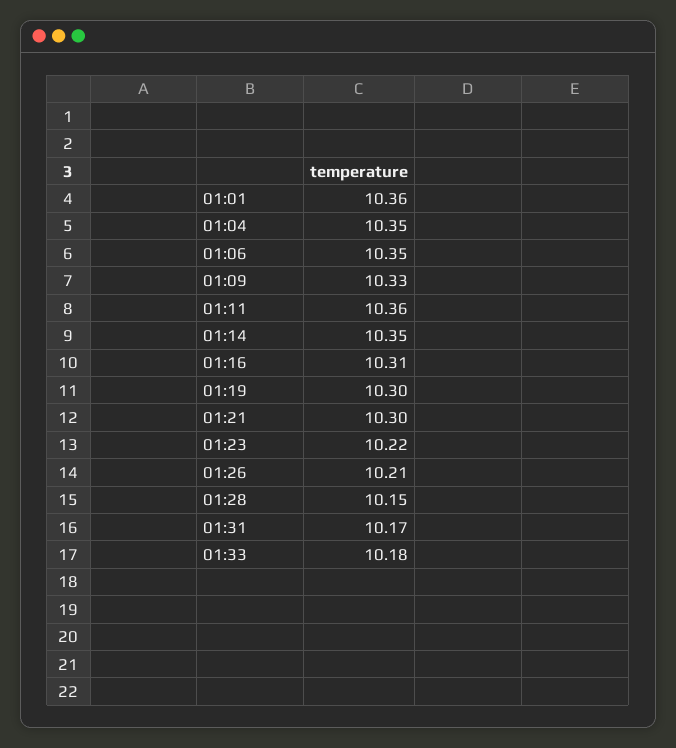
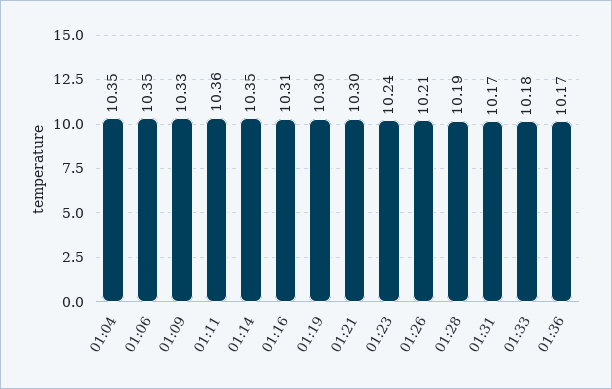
01:01: 10.36 -> none
01:23: 10.22 -> 10.24
01:28: 10.15 -> 10.19
01:36: none -> 10.17

